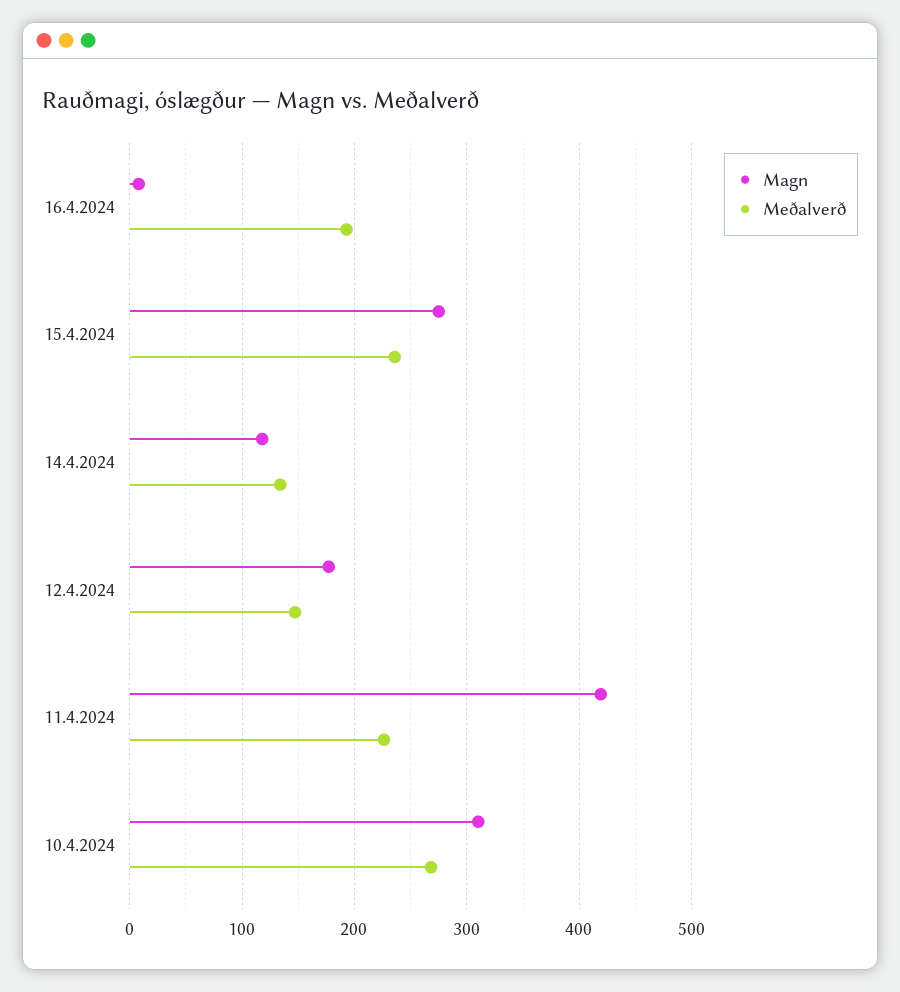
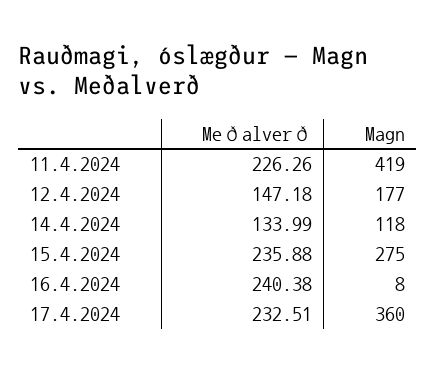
Meðalverð, 16.4.2024: 190 -> 240.38
Magn, 10.4.2024: 310 -> none
Meðalverð, 10.4.2024: 270 -> none
Meðalverð, 17.4.2024: none -> 232.51
Magn, 17.4.2024: none -> 360

